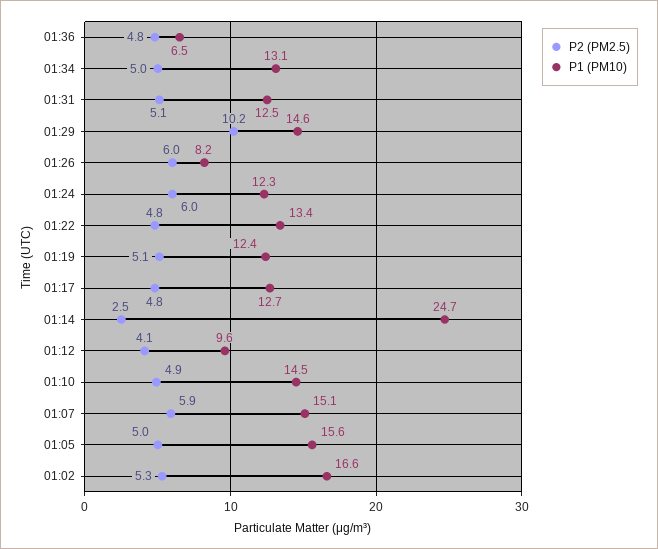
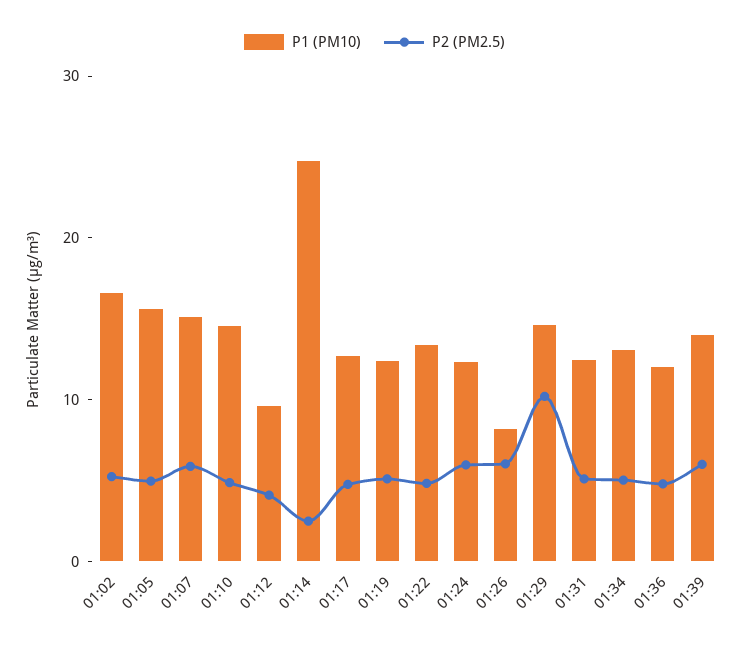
P1 (PM10), 01:36: 6.5 -> 12
P1 (PM10), 01:39: none -> 14
P2 (PM2.5), 01:39: none -> 6

